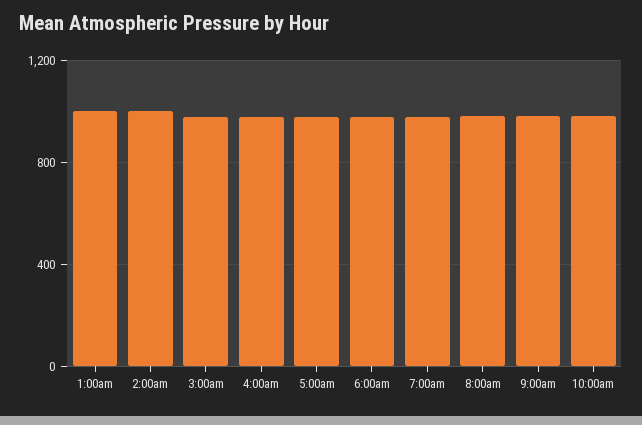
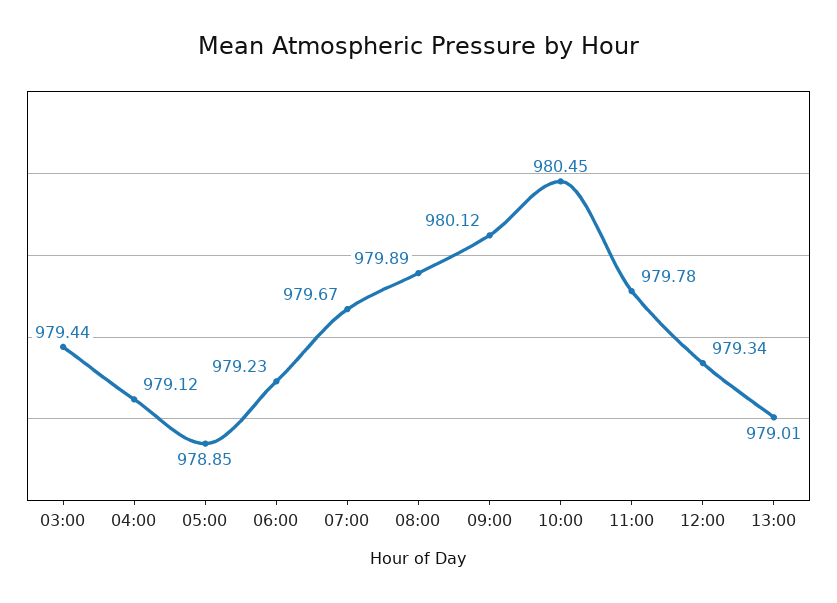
1:00am: 1000 -> none
2:00am: 1000 -> none
11:00: none -> 979.78
12:00: none -> 979.34
13:00: none -> 979.01

